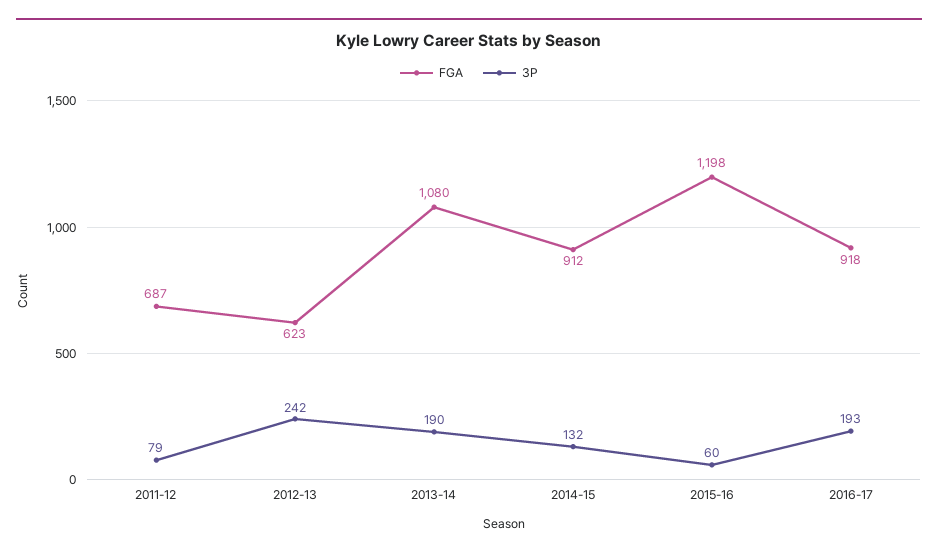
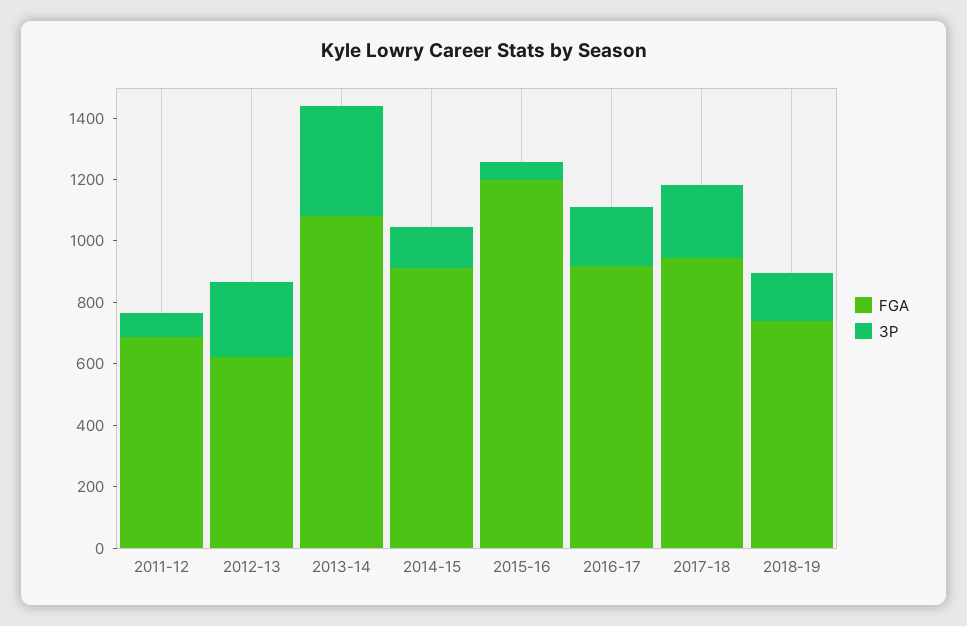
3P, 2013-14: 190 -> 350
FGA, 2017-18: none -> 950
3P, 2017-18: none -> 250
FGA, 2018-19: none -> 750
3P, 2018-19: none -> 150

